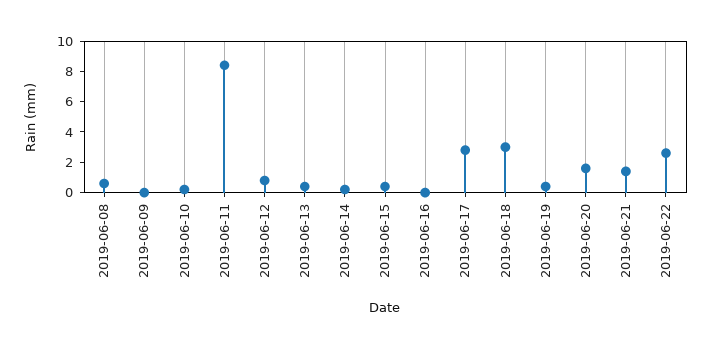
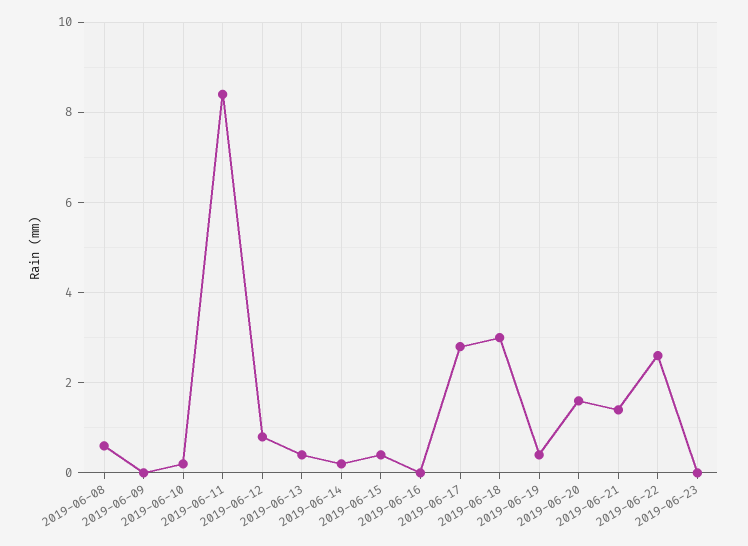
2019-06-23: none -> 0

